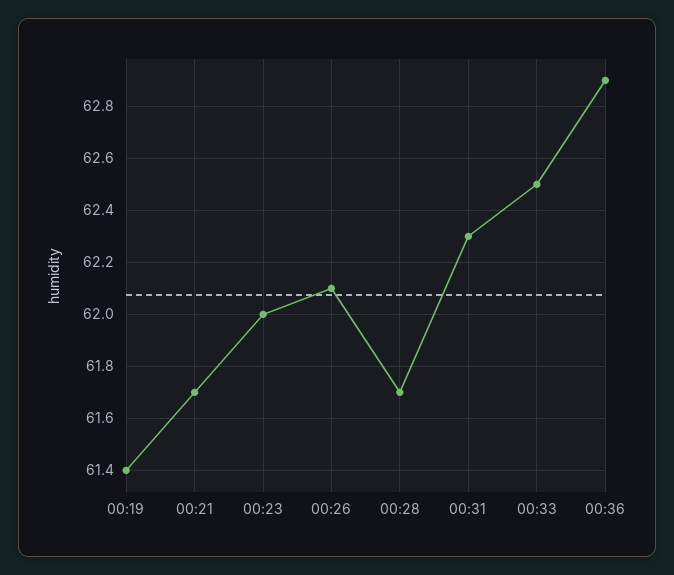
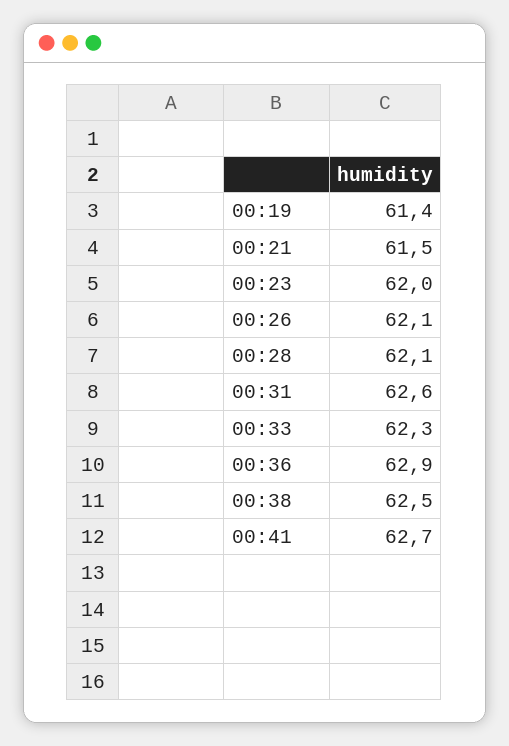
00:21: 61.7 -> 61.5
00:28: 61.7 -> 62.1
00:31: 62.3 -> 62.6
00:33: 62.5 -> 62.3
00:38: none -> 62.5
00:41: none -> 62.7

